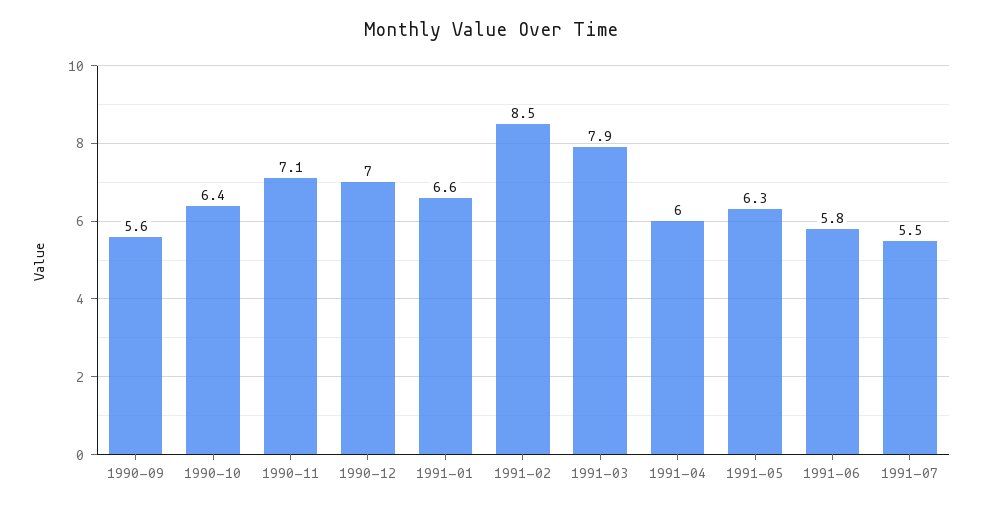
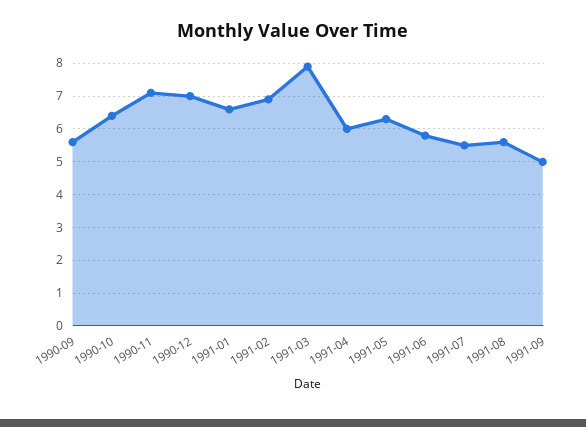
1991-02: 8.5 -> 7
1991-08: none -> 5.5
1991-09: none -> 5

